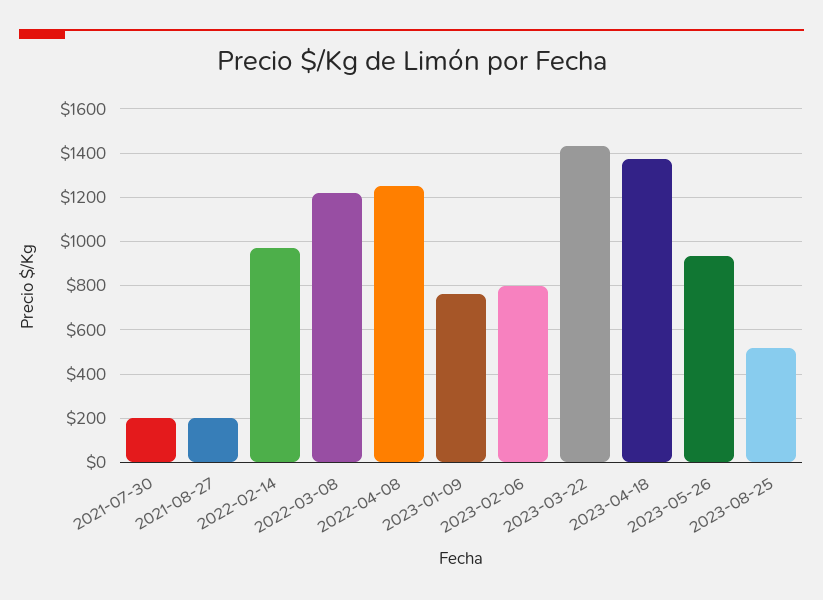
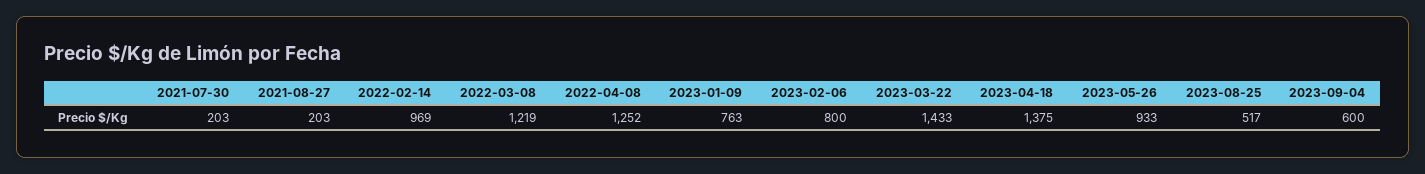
2023-09-04: none -> 600

